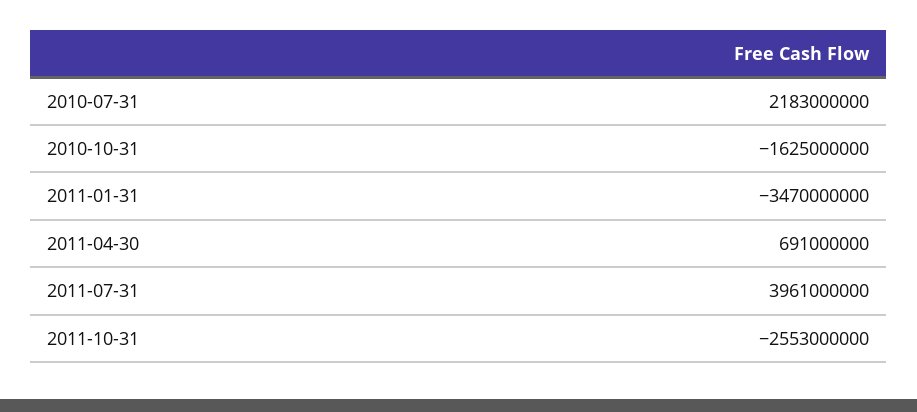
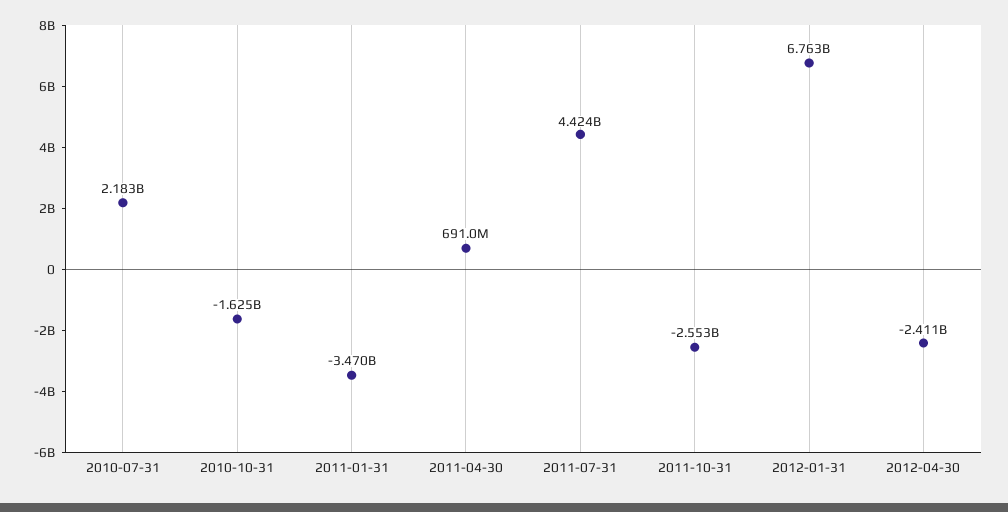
2011-07-31: 3961000000 -> 4424000000
2012-01-31: none -> 6763000000
2012-04-30: none -> -2411000000

